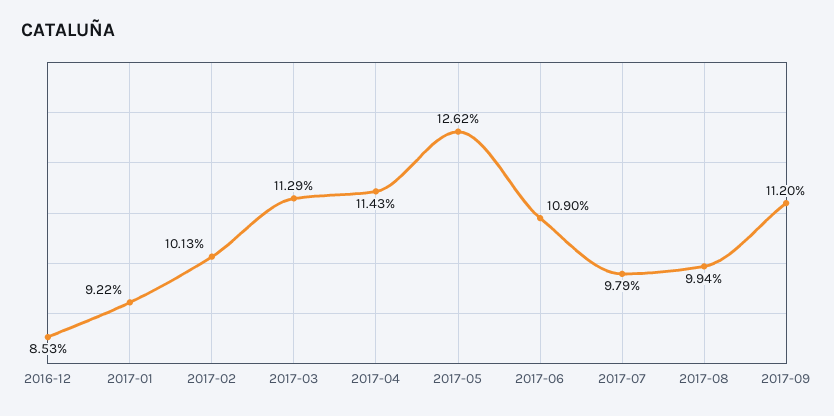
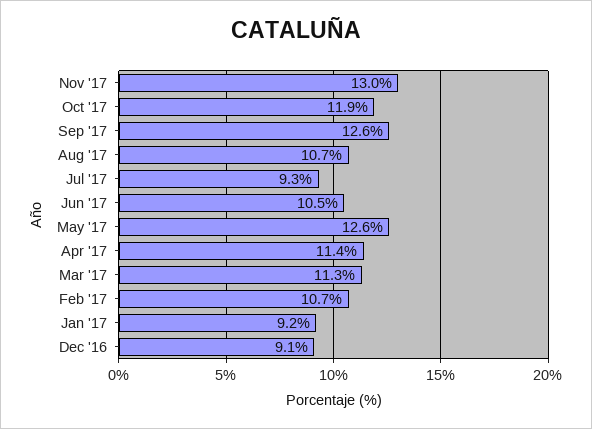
2016-12: 8.53 -> 9.1
2017-02: 10.13 -> 10.7
2017-06: 10.9 -> 10.5
2017-07: 9.79 -> 9.3
2017-08: 9.94 -> 10.7
2017-09: 11.2 -> 12.6
Nov '17: none -> 13
Oct '17: none -> 11.9

